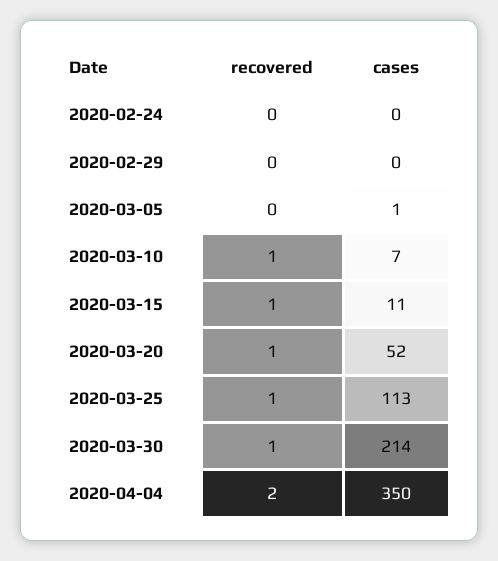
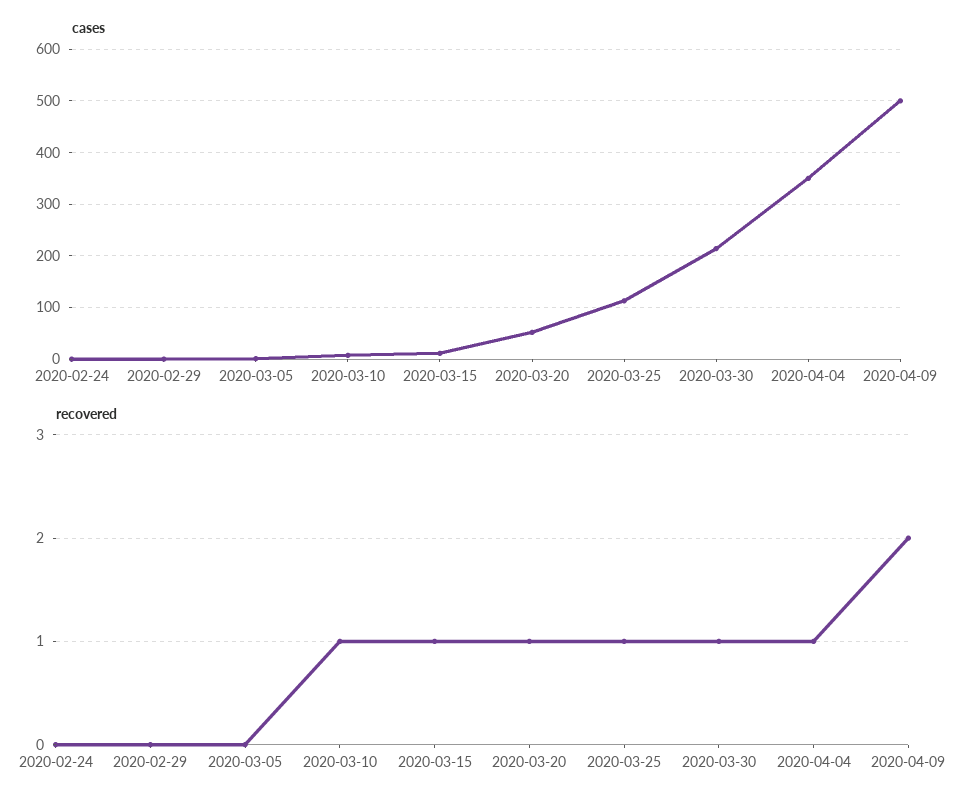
recovered, 2020-04-04: 2 -> 1
cases, 2020-04-09: none -> 500
recovered, 2020-04-09: none -> 2

